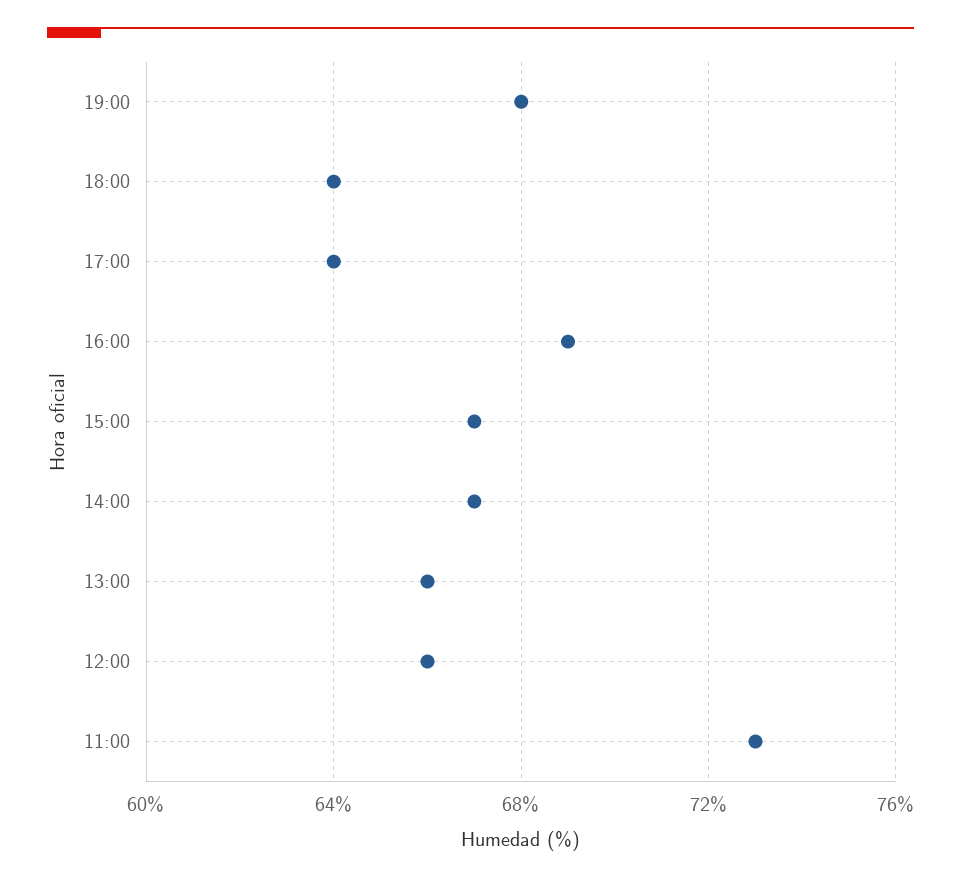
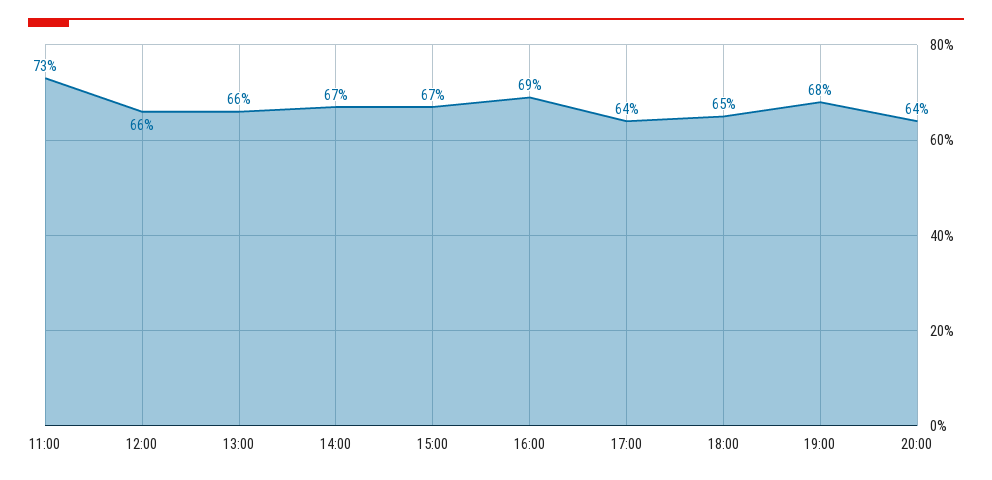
18:00: 64 -> 65
20:00: none -> 64

